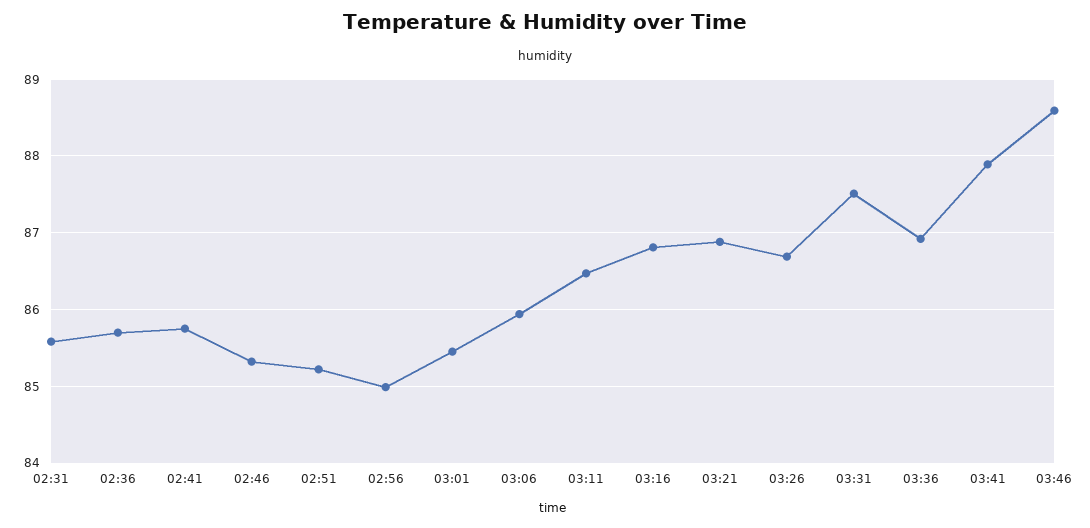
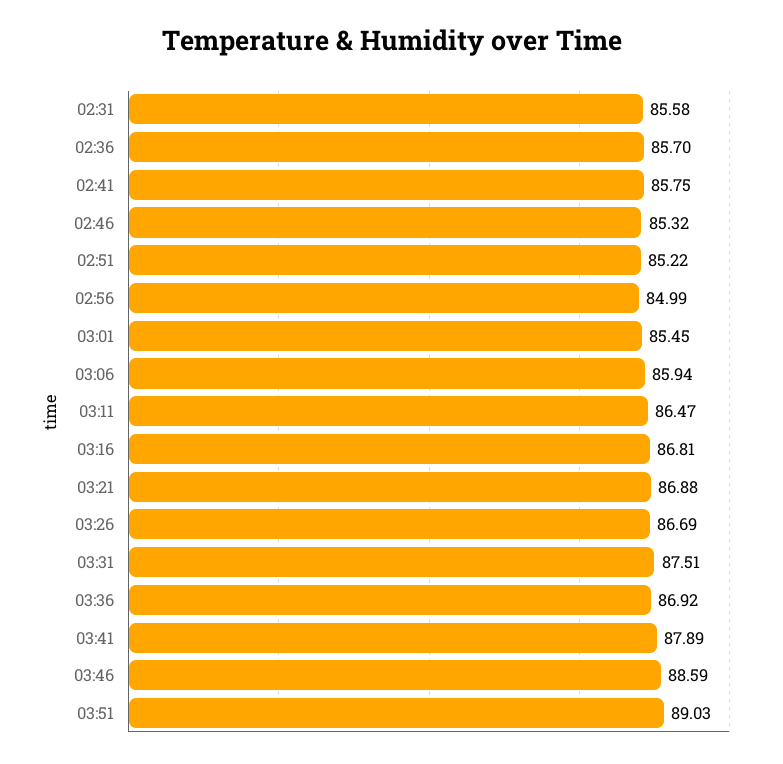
03:51: none -> 89.03

